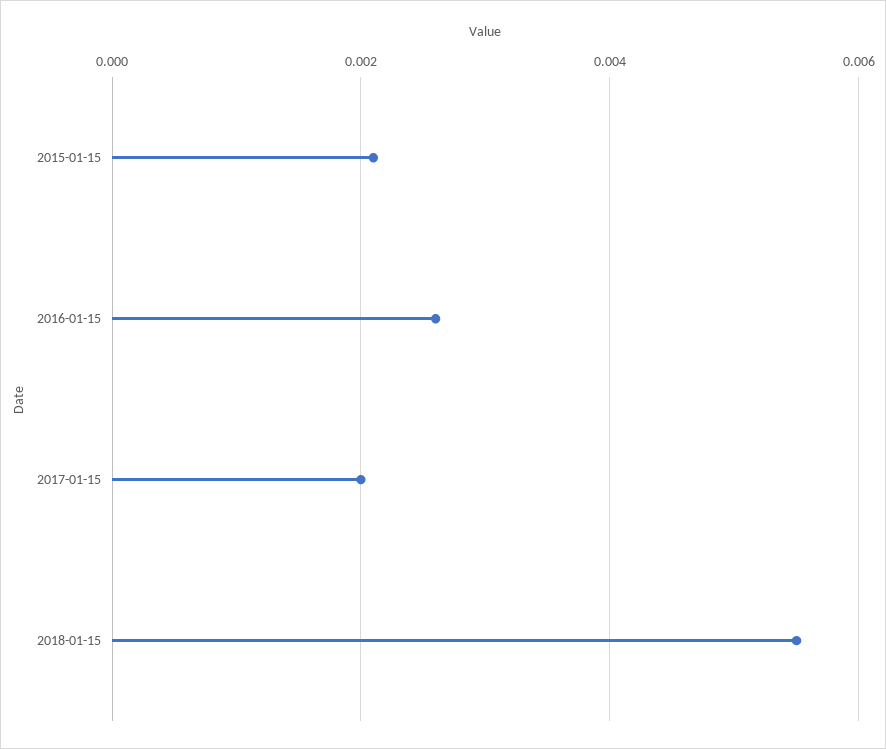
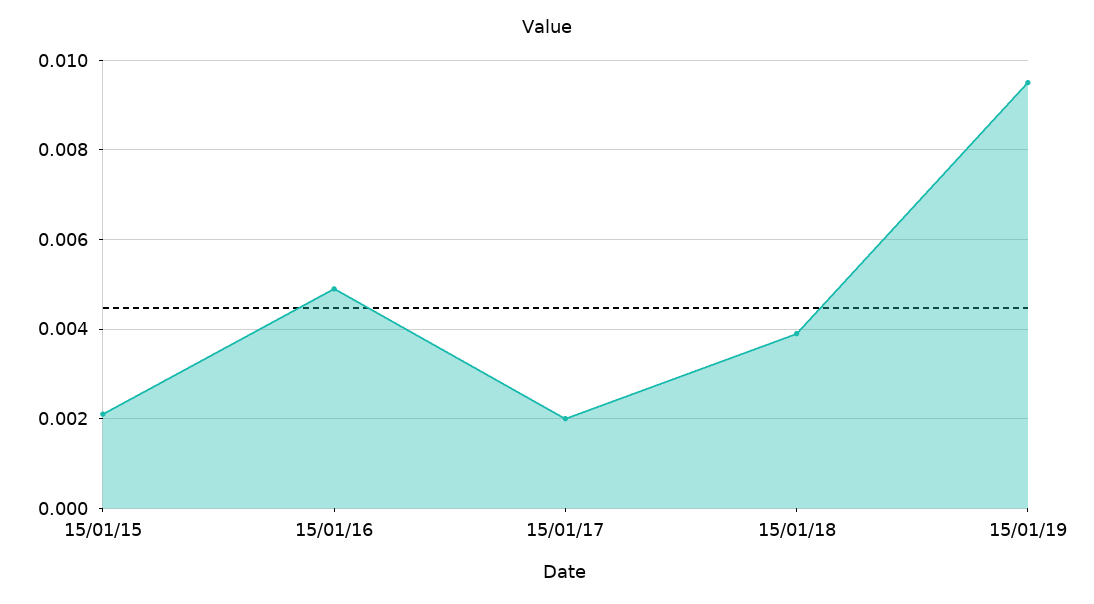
2016-01-15: 0.0025 -> 0.005
2018-01-15: 0.0055 -> 0.004
15/01/19: none -> 0.0095

